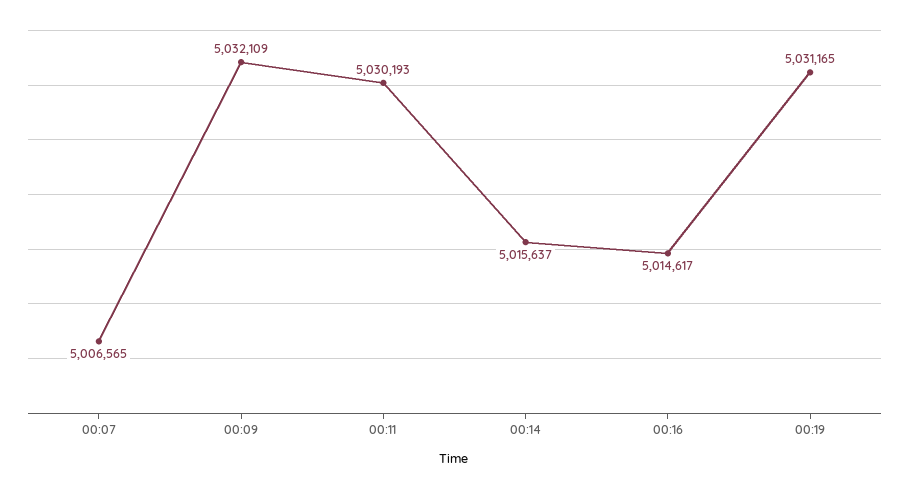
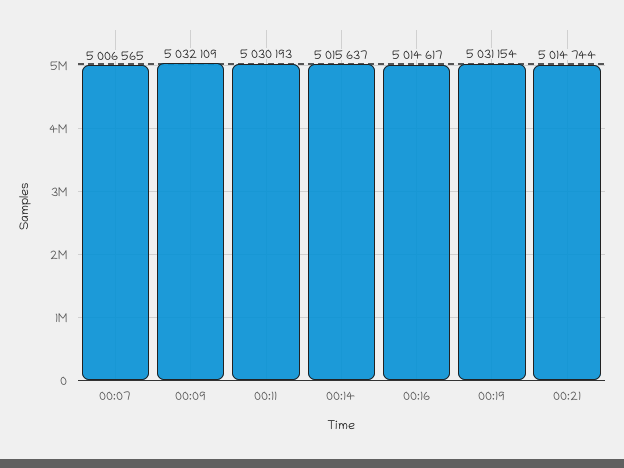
00:19: 5031165 -> 5031154
00:21: none -> 5014744

